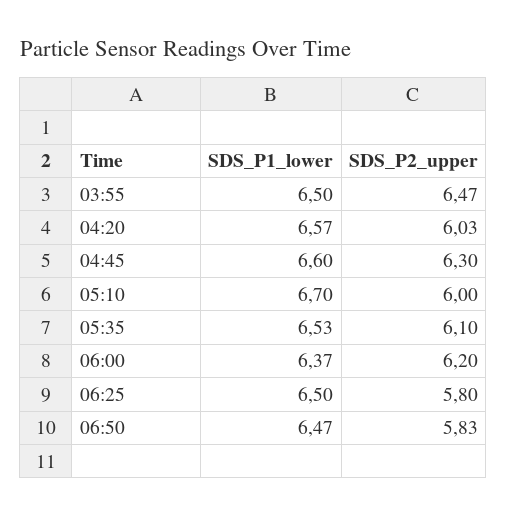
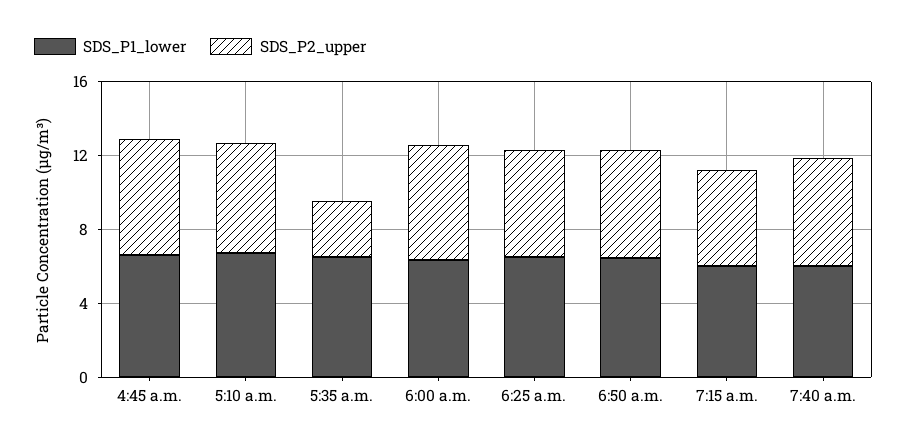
SDS_P1_lower, 03:55: 6.5 -> none
SDS_P2_upper, 03:55: 6.47 -> none
SDS_P1_lower, 04:20: 6.57 -> none
SDS_P2_upper, 04:20: 6.03 -> none
SDS_P2_upper, 05:35: 6.1 -> 3
SDS_P1_lower, 7:15 a.m.: none -> 6
SDS_P2_upper, 7:15 a.m.: none -> 5
SDS_P1_lower, 7:40 a.m.: none -> 6
SDS_P2_upper, 7:40 a.m.: none -> 6

